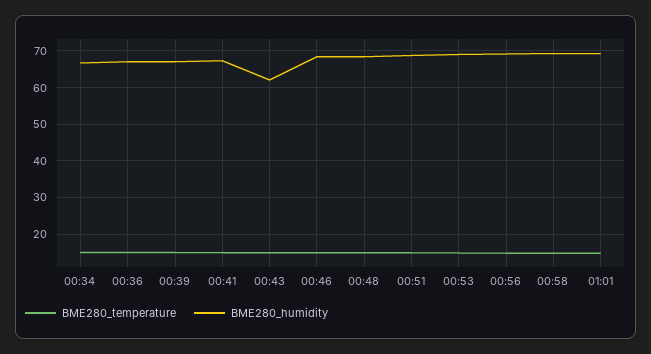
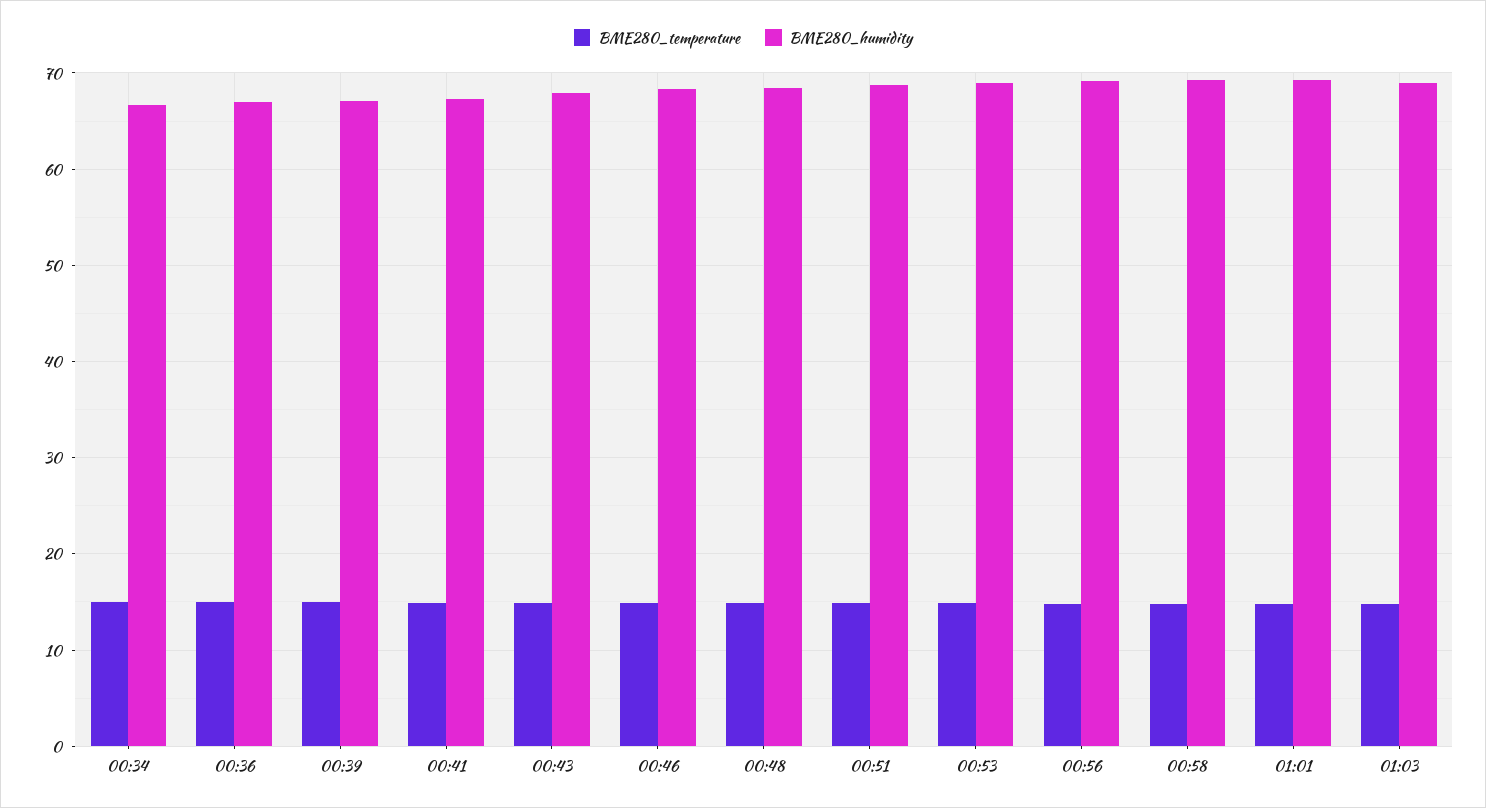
BME280_humidity, 00:43: 62 -> 68
BME280_temperature, 01:03: none -> 15
BME280_humidity, 01:03: none -> 69

